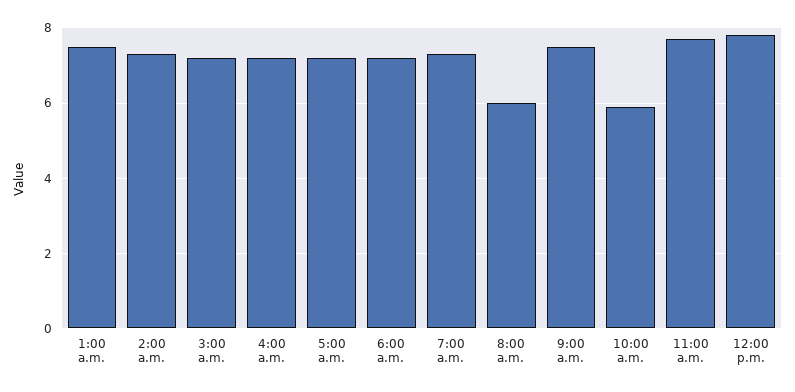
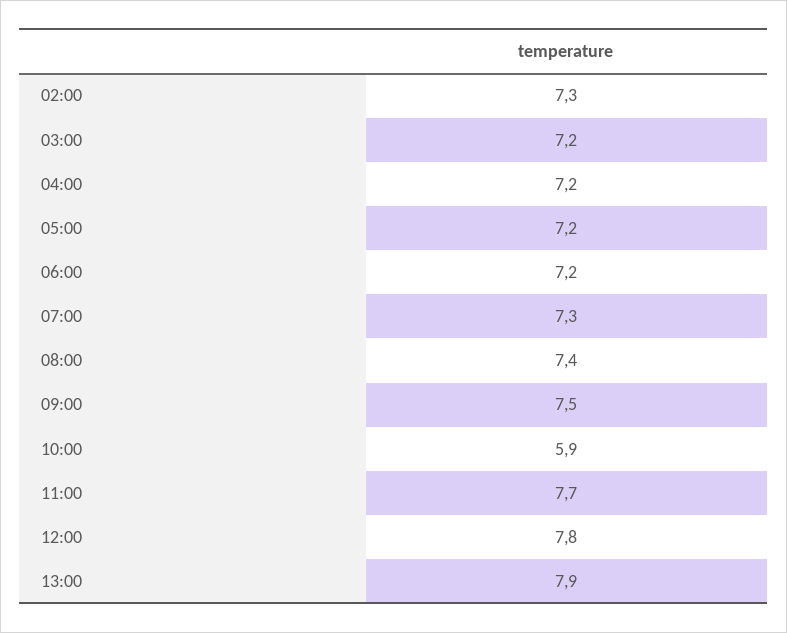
1:00 a.m.: 7.5 -> none
8:00 a.m.: 6 -> 7.4
13:00: none -> 7.9

